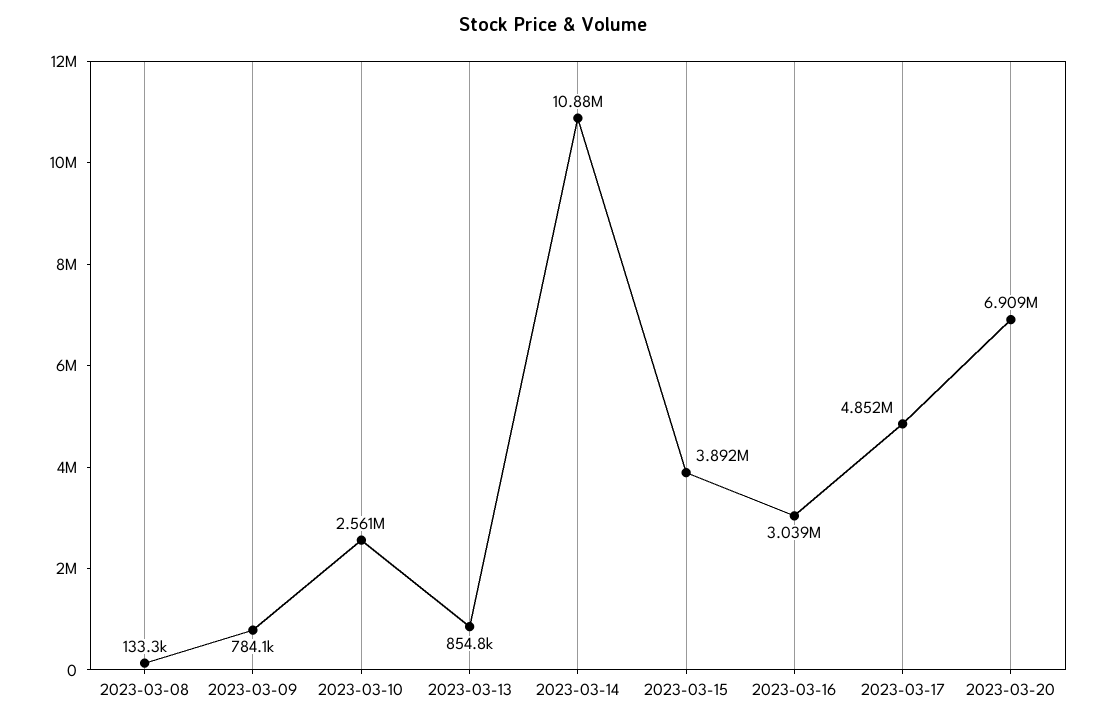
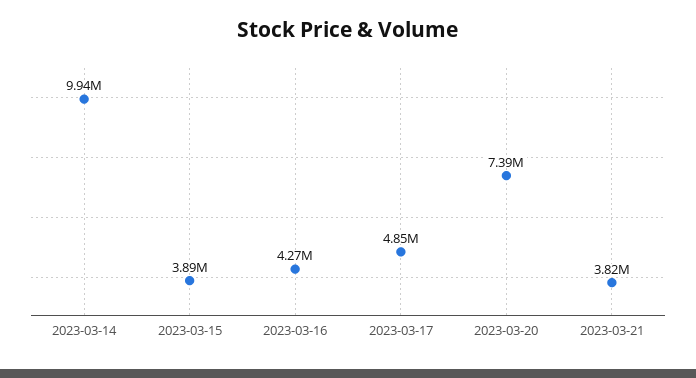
2023-03-08: 133300 -> none
2023-03-09: 784100 -> none
2023-03-10: 2561000 -> none
2023-03-13: 854800 -> none
2023-03-14: 10880000 -> 9940000
2023-03-16: 3039000 -> 4270000
2023-03-20: 6909000 -> 7390000
2023-03-21: none -> 3820000

